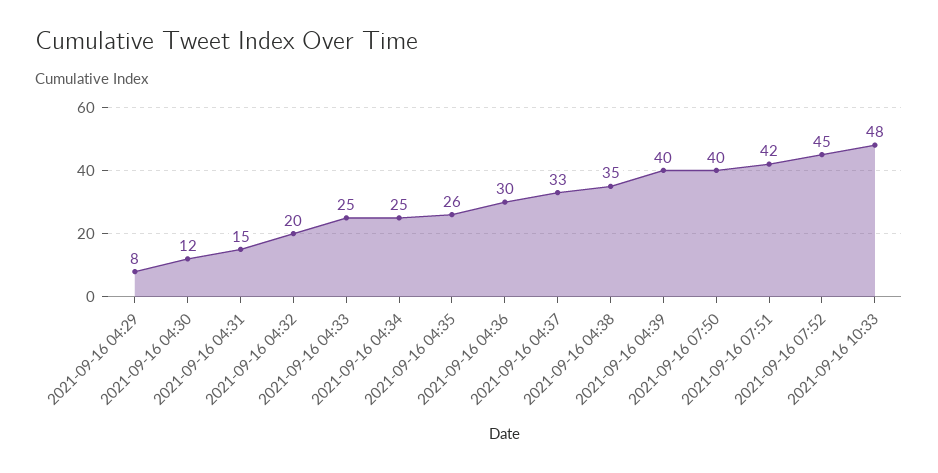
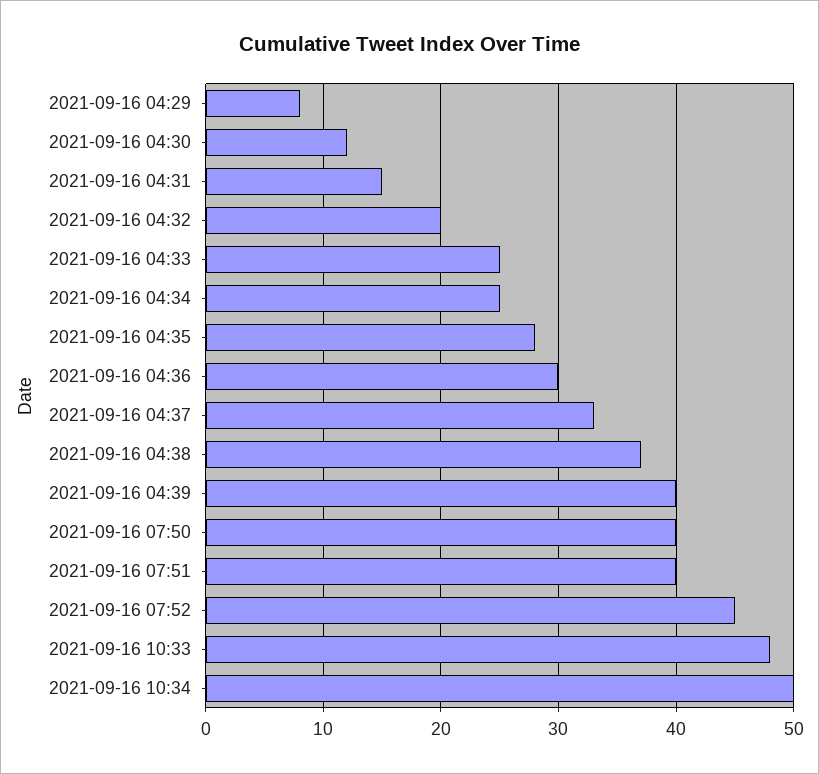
2021-09-16 04:35: 26 -> 28
2021-09-16 04:38: 35 -> 37
2021-09-16 07:51: 42 -> 40
2021-09-16 10:34: none -> 50

